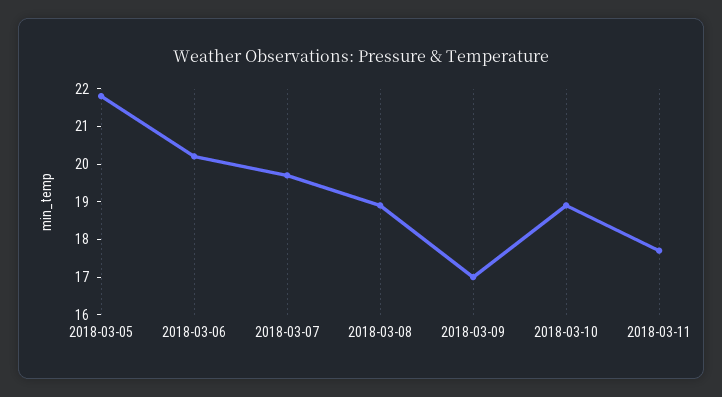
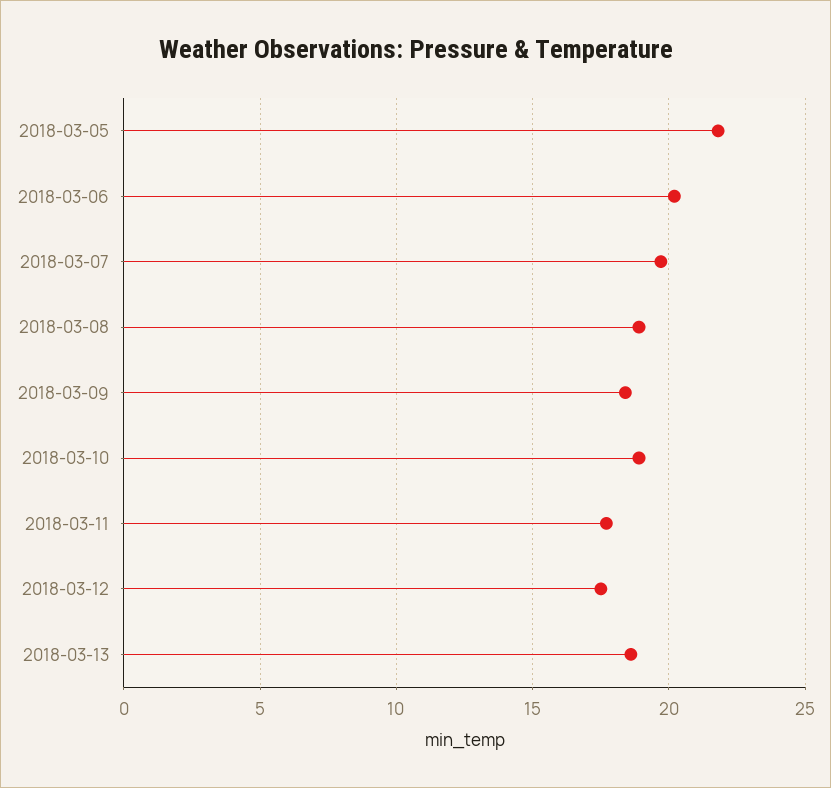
2018-03-09: 17 -> 18.5
2018-03-12: none -> 17.5
2018-03-13: none -> 18.5

